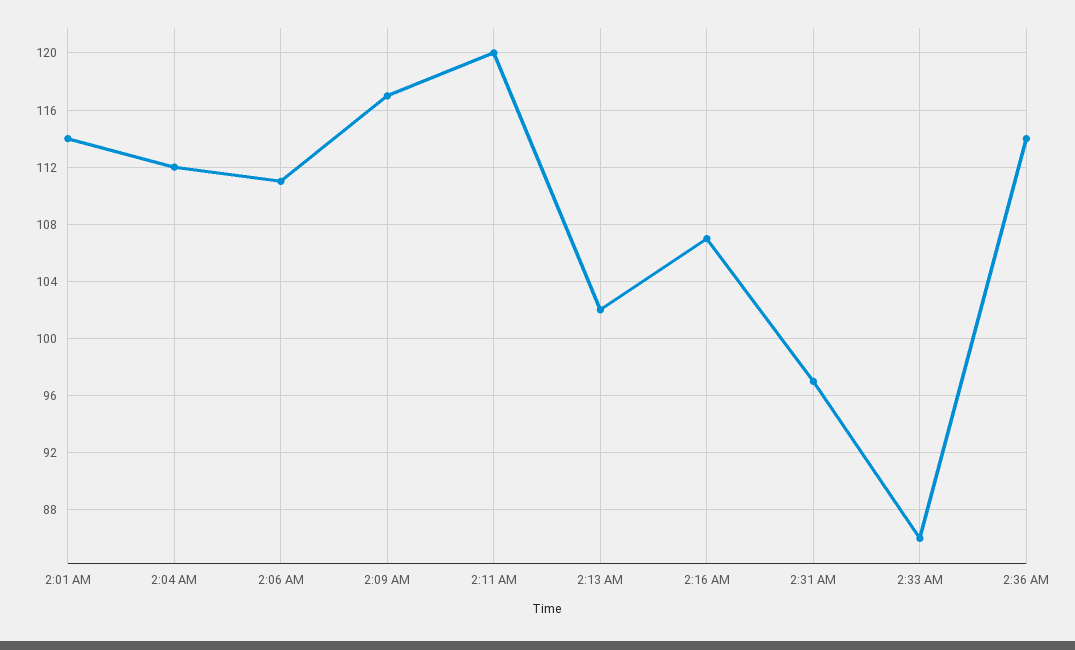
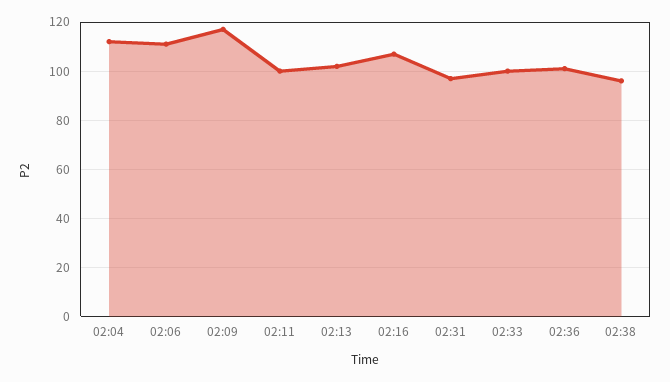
2:01 AM: 114 -> none
2:11 AM: 120 -> 100
2:33 AM: 86 -> 100
2:36 AM: 114 -> 100
02:38: none -> 95

